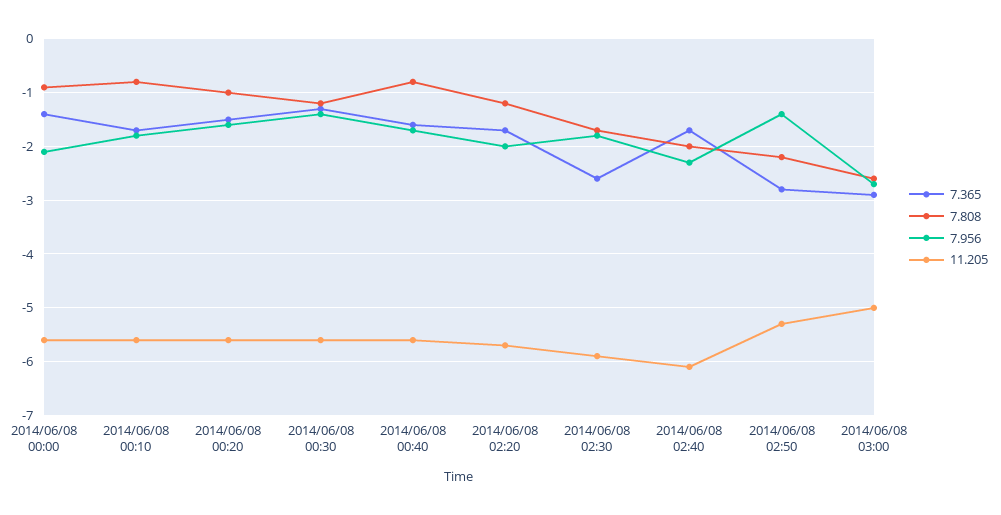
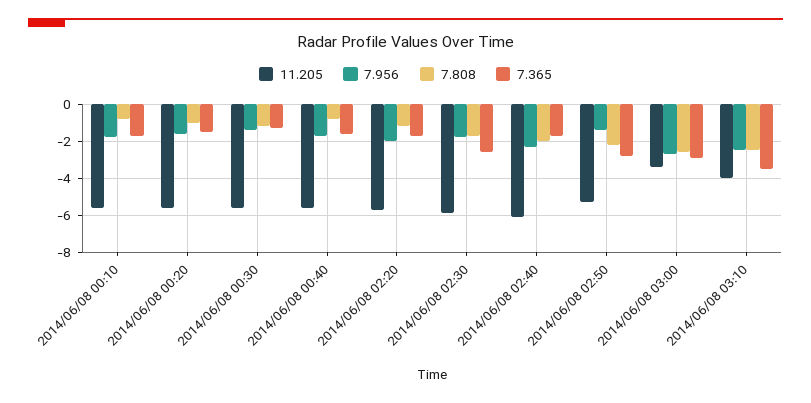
7.365, 2014/06/08 00:00: -1.5 -> none
7.808, 2014/06/08 00:00: -1 -> none
7.956, 2014/06/08 00:00: -2 -> none
11.205, 2014/06/08 00:00: -5.5 -> none
11.205, 2014/06/08 03:00: -5 -> -3.5
11.205, 2014/06/08 03:10: none -> -4
7.956, 2014/06/08 03:10: none -> -2.5
7.808, 2014/06/08 03:10: none -> -2.5
7.365, 2014/06/08 03:10: none -> -3.5

